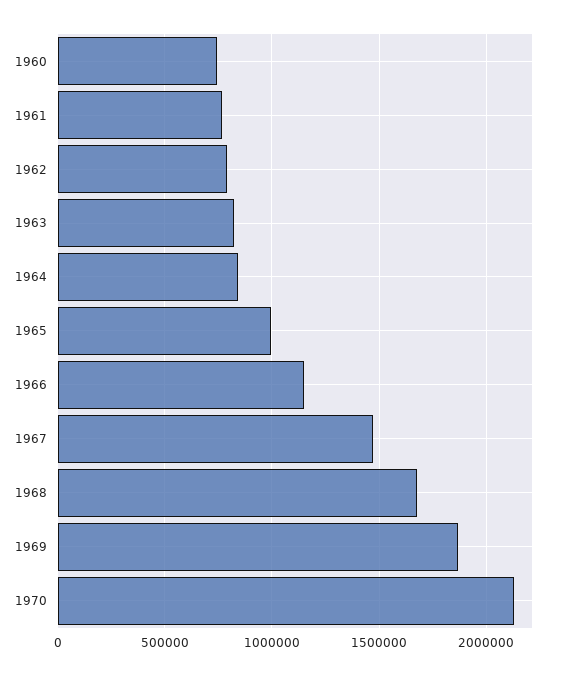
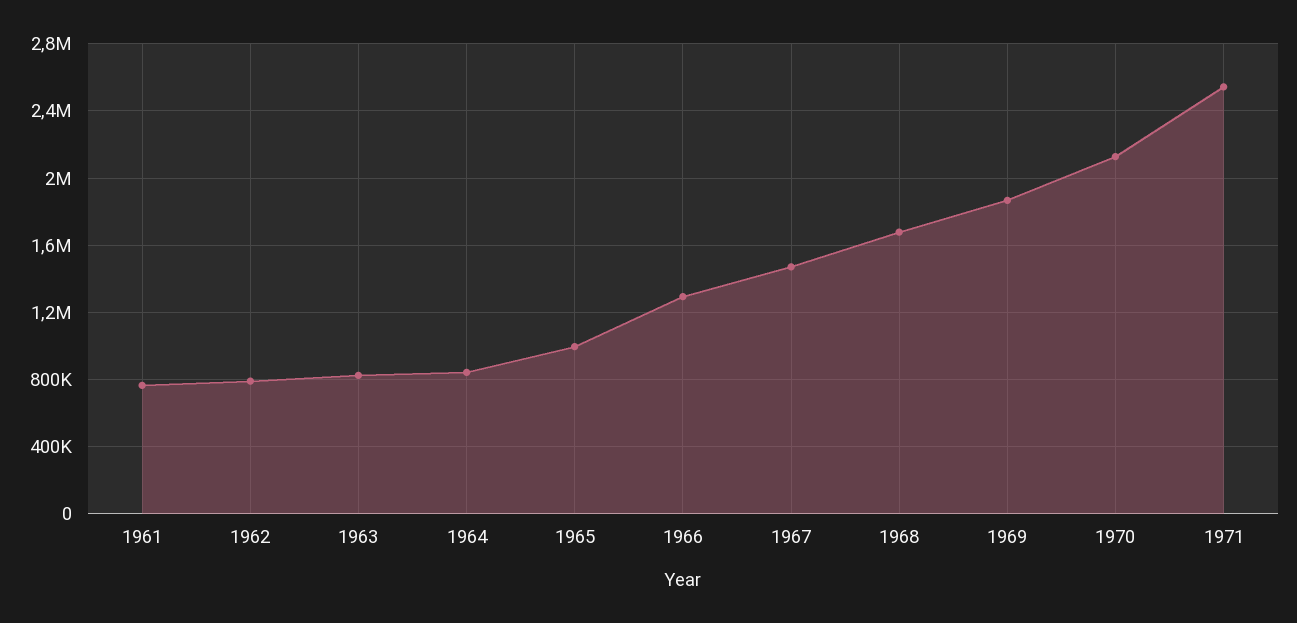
1960: 750000 -> none
1966: 1150000 -> 1300000
1971: none -> 2550000

